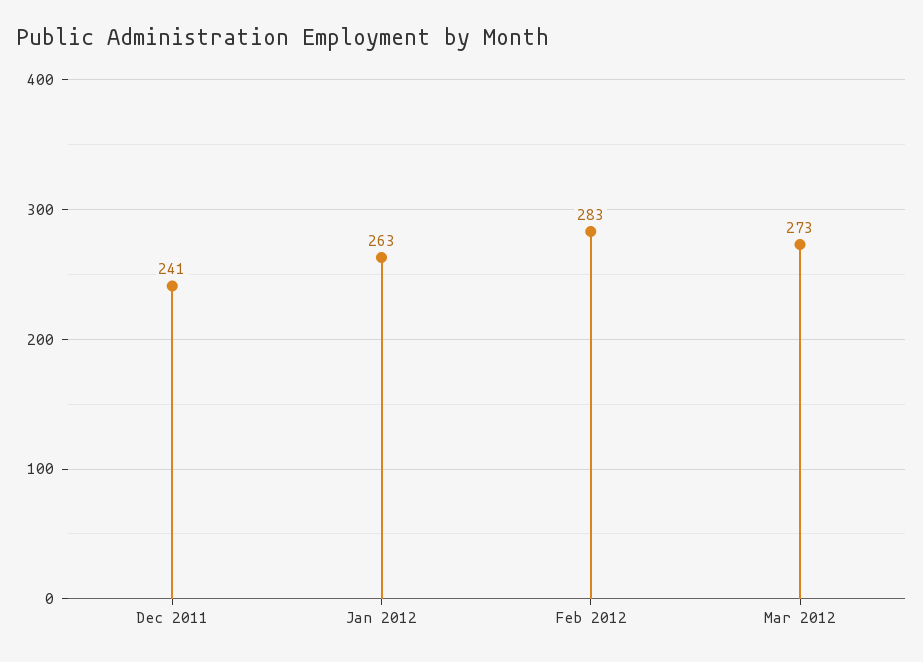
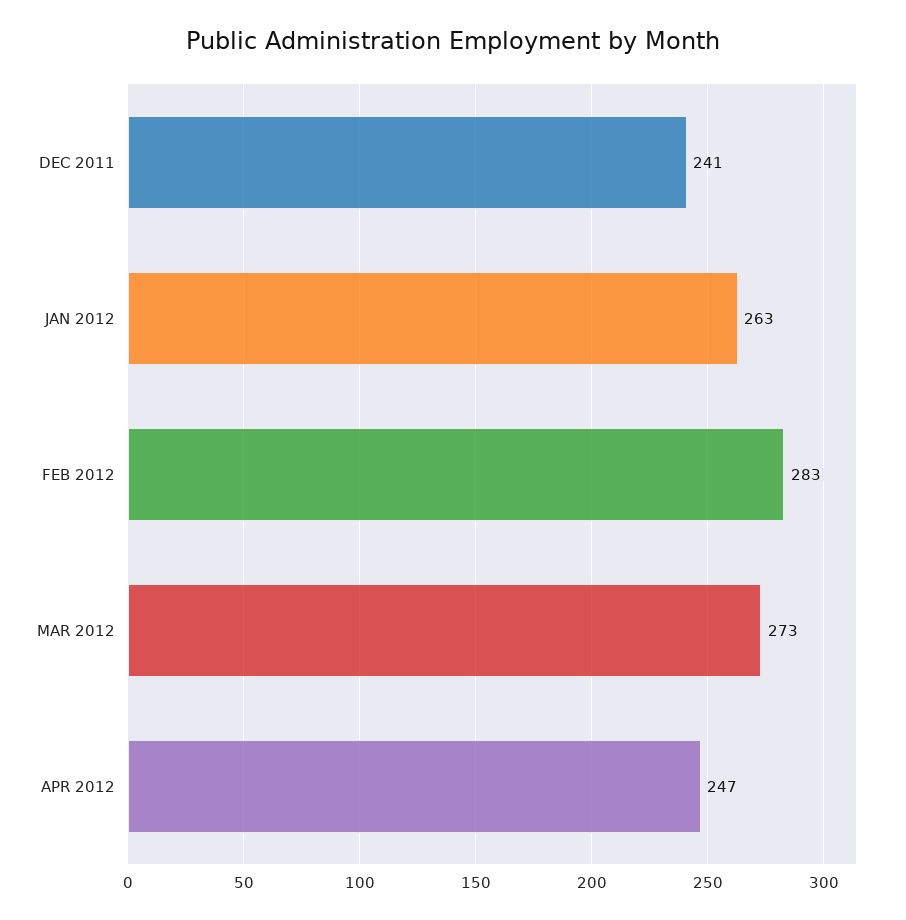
APR 2012: none -> 247

